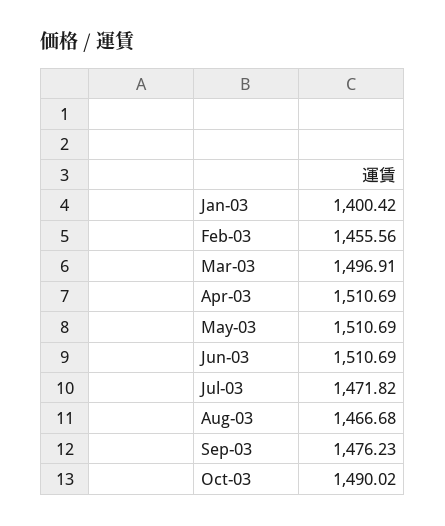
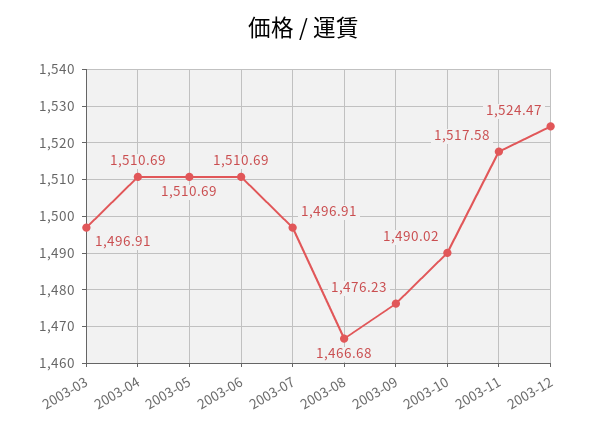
Jan-03: 1400.42 -> none
Feb-03: 1455.56 -> none
Jul-03: 1471.82 -> 1496.91
2003-11: none -> 1517.58
2003-12: none -> 1524.47

